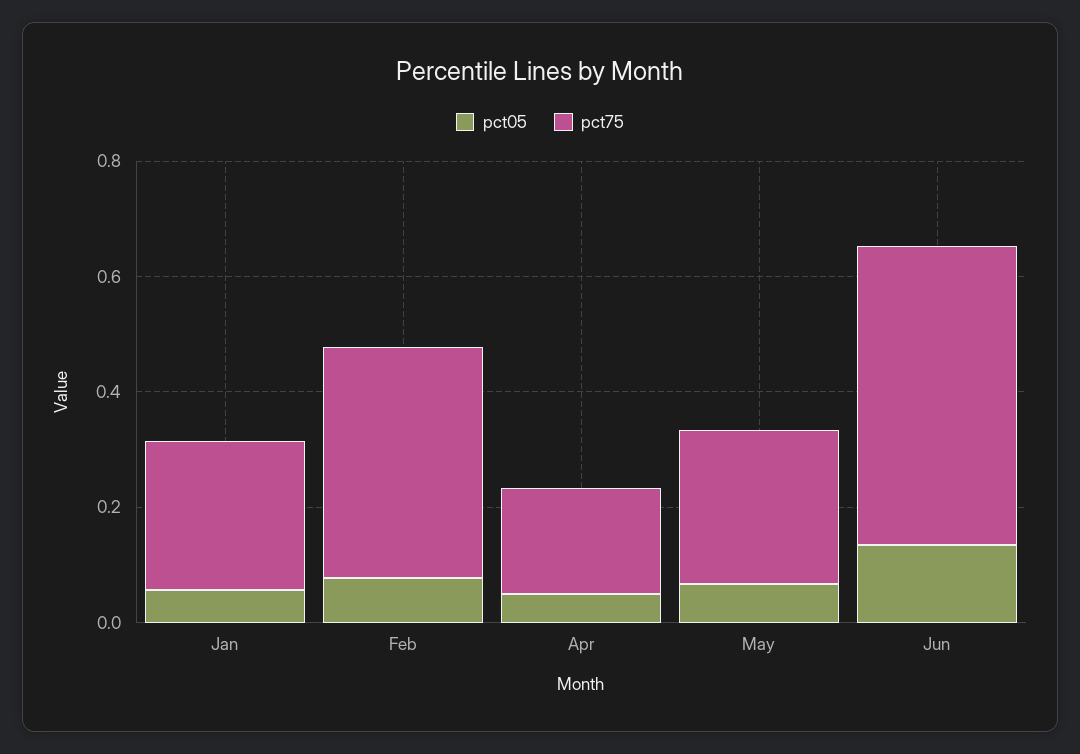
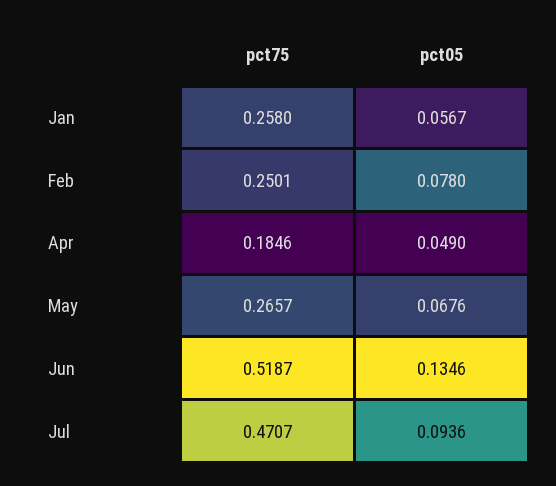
pct75, Feb: 0.4 -> 0.2501
pct75, Jul: none -> 0.4707
pct05, Jul: none -> 0.0936

